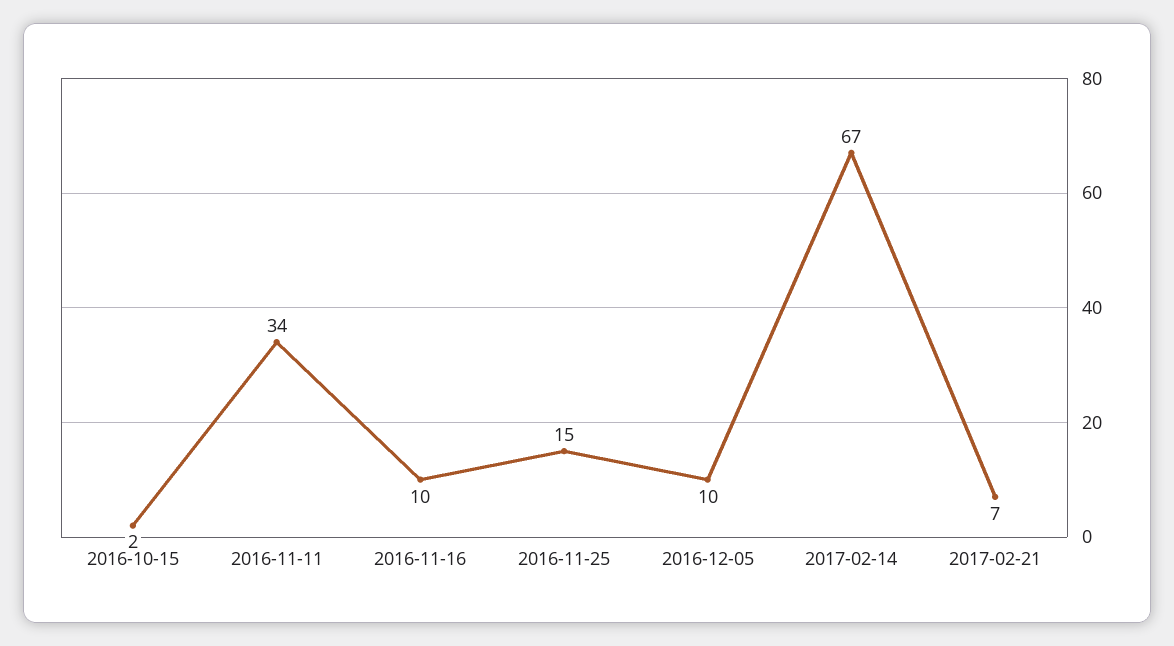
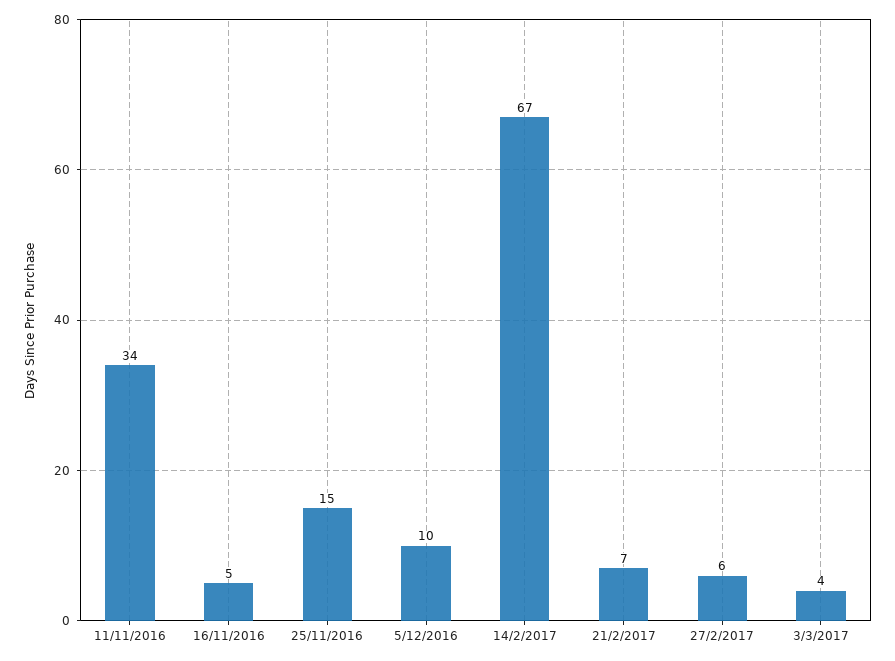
2016-10-15: 2 -> none
2016-11-16: 10 -> 5
27/2/2017: none -> 6
3/3/2017: none -> 4

